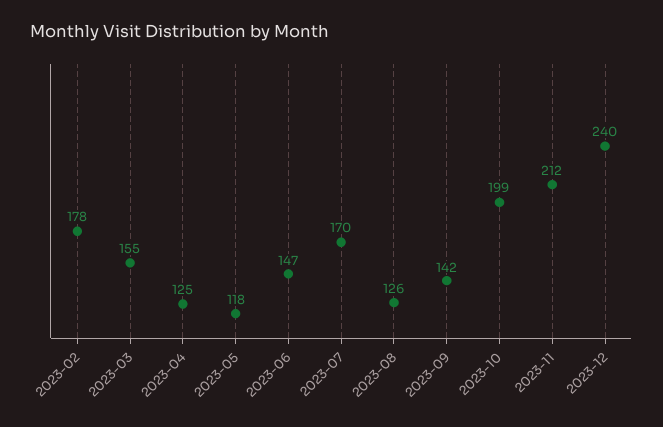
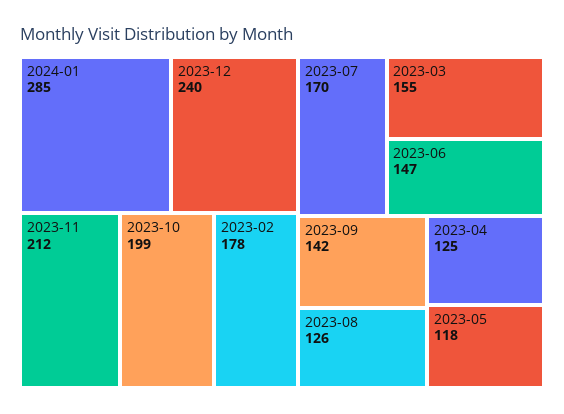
2024-01: none -> 285

